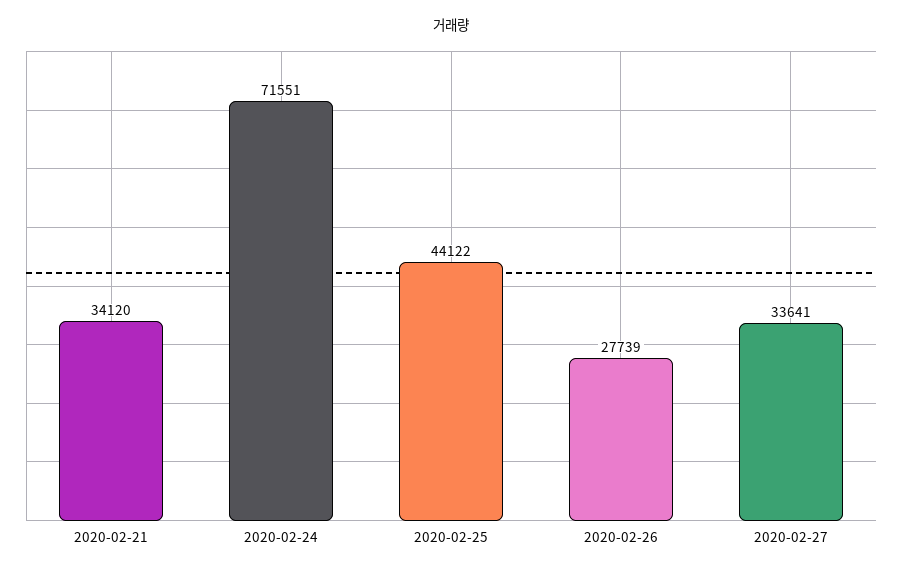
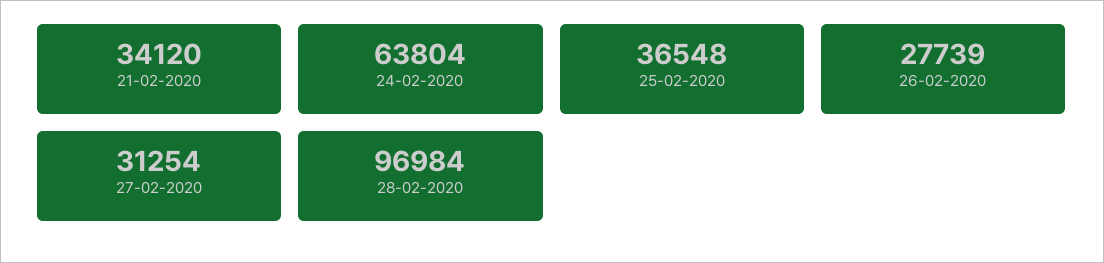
2020-02-24: 71551 -> 63804
2020-02-25: 44122 -> 36548
2020-02-27: 33641 -> 31254
28-02-2020: none -> 96984

